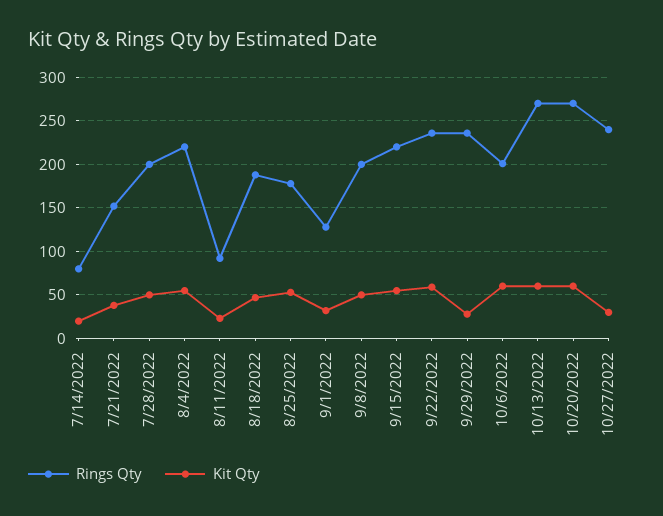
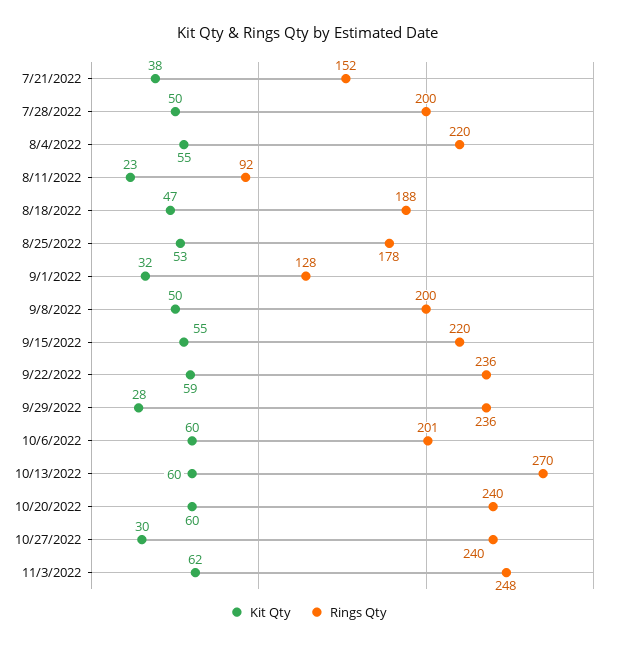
Rings Qty, 7/14/2022: 80 -> none
Kit Qty, 7/14/2022: 20 -> none
Rings Qty, 10/20/2022: 270 -> 240
Kit Qty, 11/3/2022: none -> 62
Rings Qty, 11/3/2022: none -> 248

